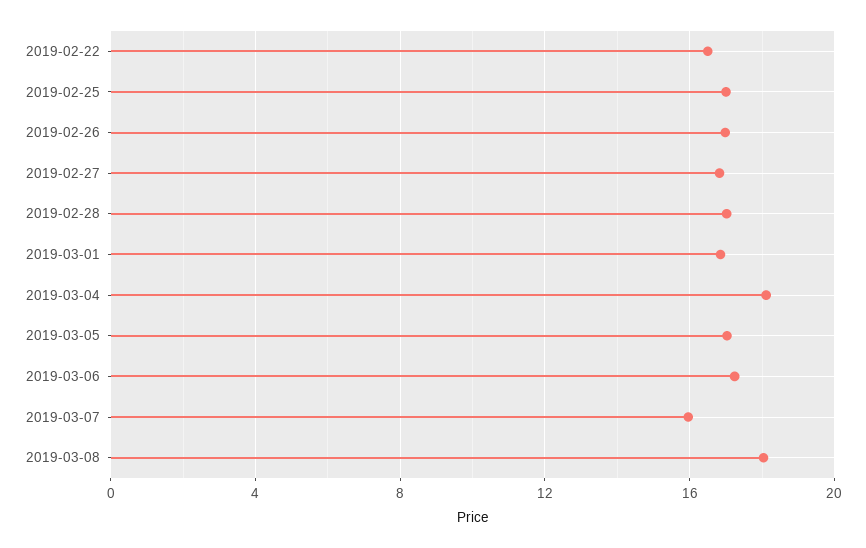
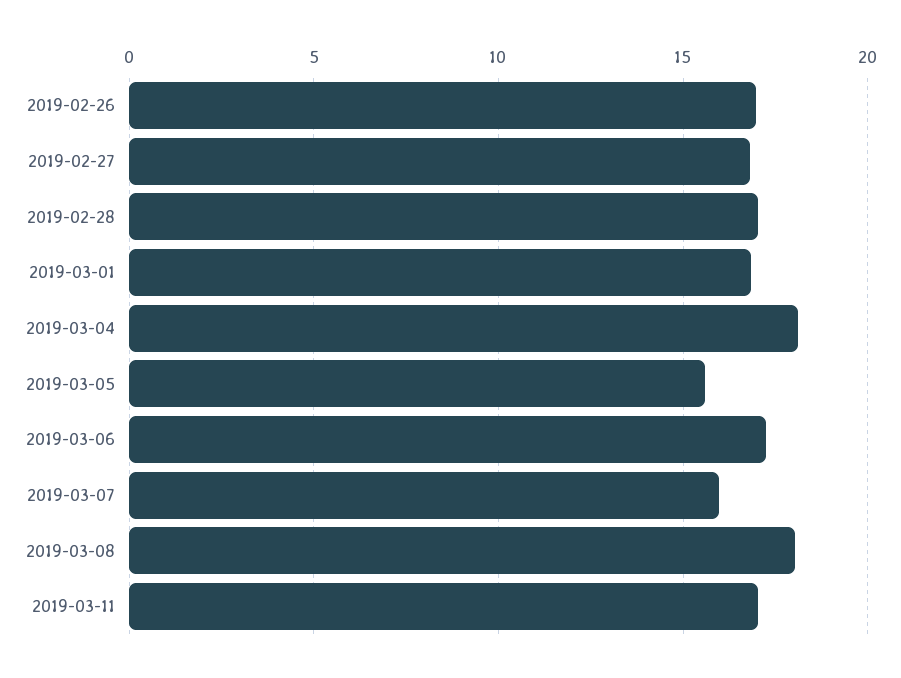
2019-02-22: 16.5 -> none
2019-02-25: 17 -> none
2019-03-05: 17 -> 15.5
2019-03-11: none -> 17

